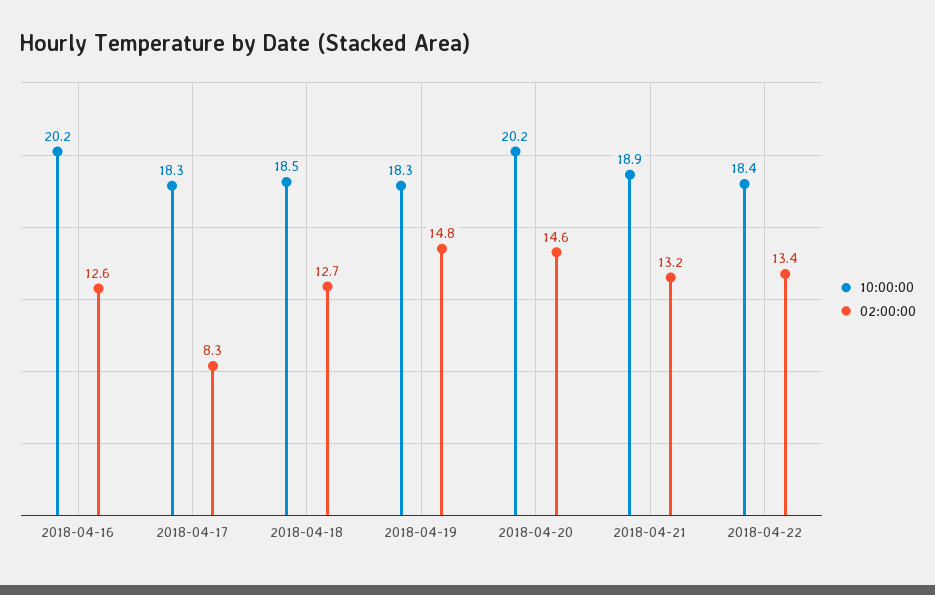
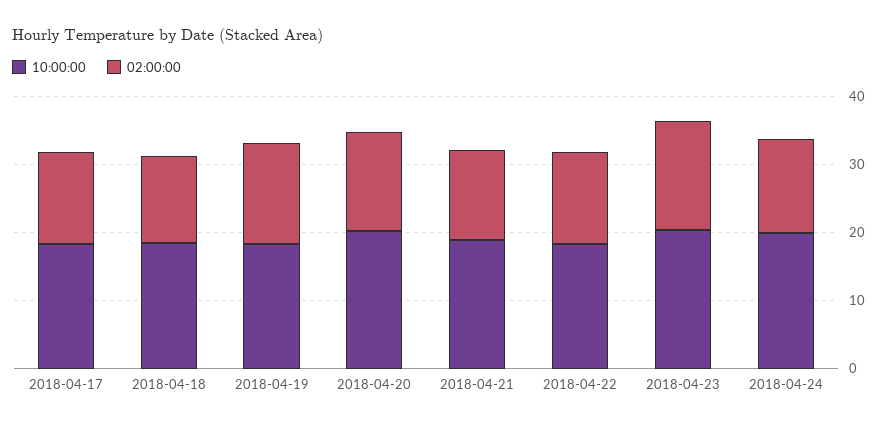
10:00:00, 2018-04-16: 20.2 -> none
02:00:00, 2018-04-16: 12.6 -> none
02:00:00, 2018-04-17: 8.3 -> 14
10:00:00, 2018-04-23: none -> 20
02:00:00, 2018-04-23: none -> 16
10:00:00, 2018-04-24: none -> 20
02:00:00, 2018-04-24: none -> 14

